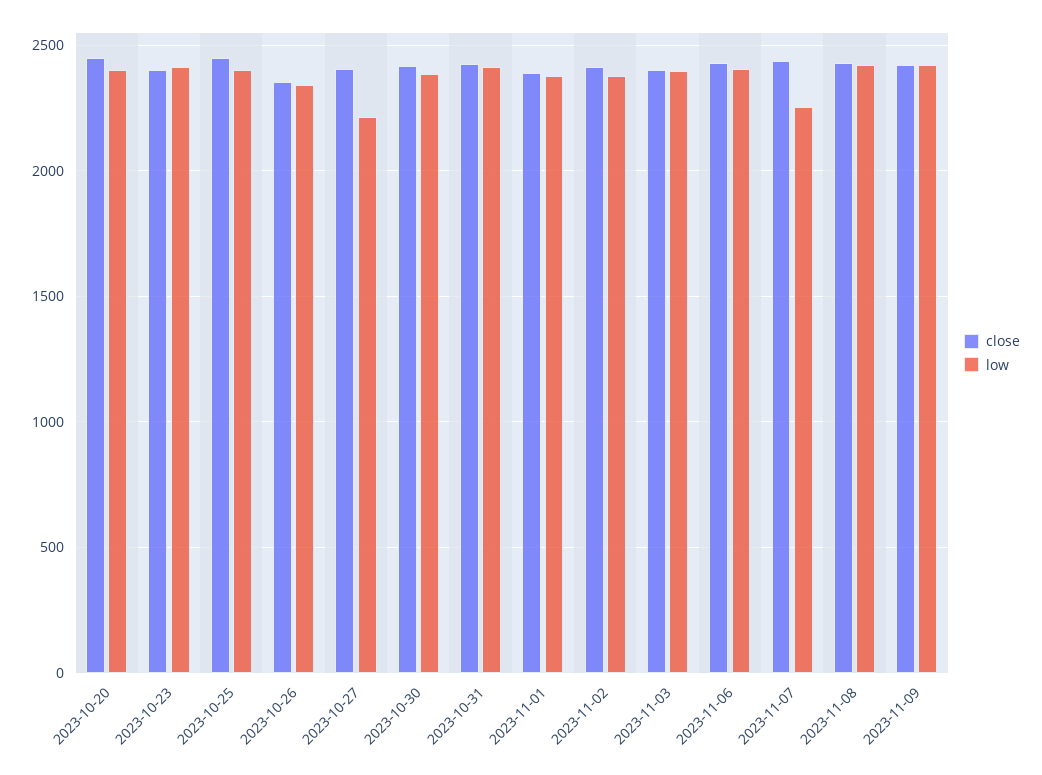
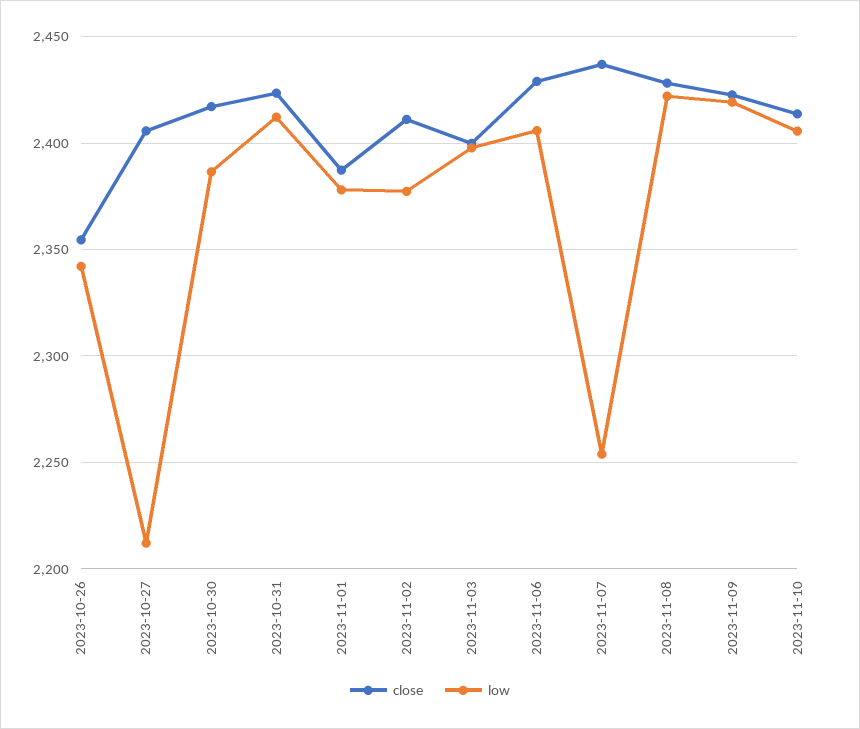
close, 2023-10-20: 2450 -> none
low, 2023-10-20: 2400 -> none
close, 2023-10-23: 2400 -> none
low, 2023-10-23: 2400 -> none
close, 2023-10-25: 2450 -> none
low, 2023-10-25: 2400 -> none
close, 2023-11-10: none -> 2415
low, 2023-11-10: none -> 2405

